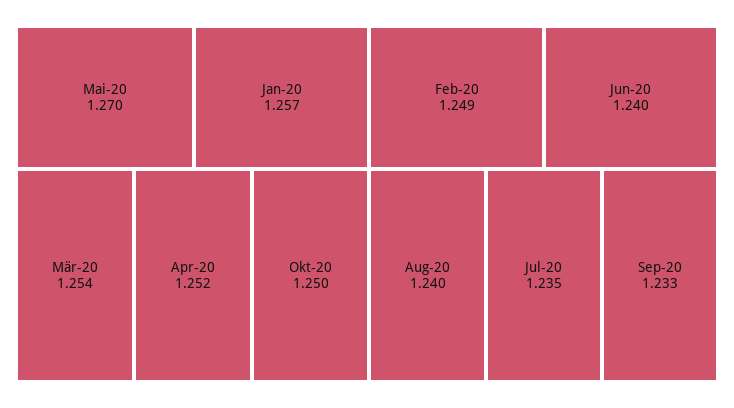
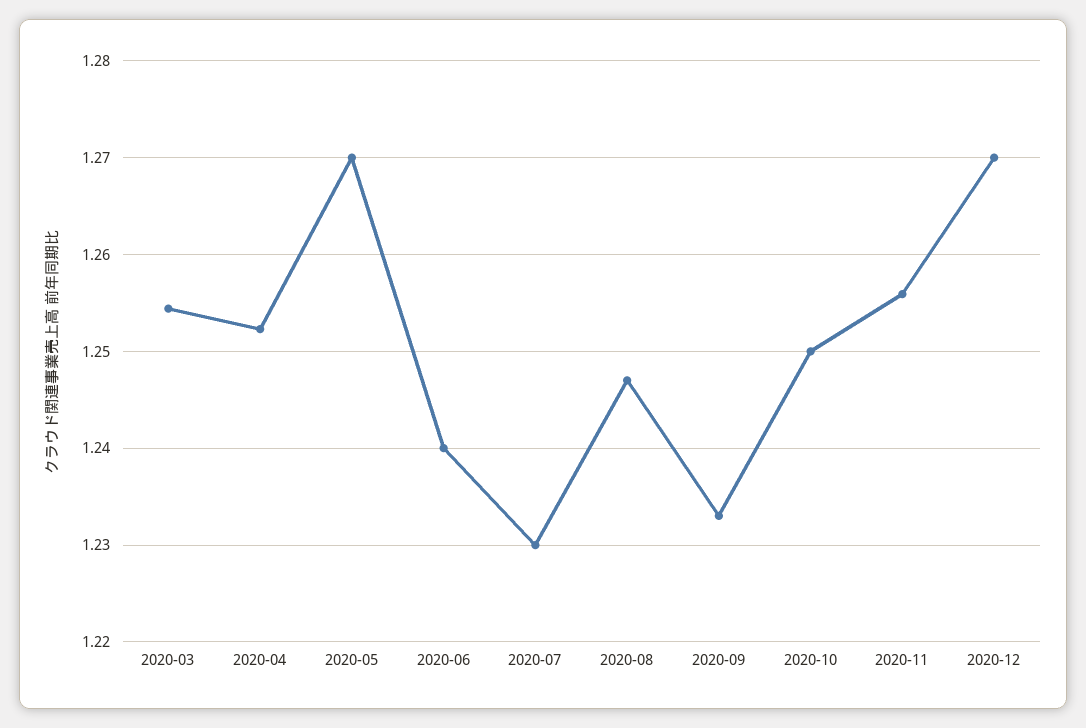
Jan-20: 1.257 -> none
Feb-20: 1.249 -> none
Aug-20: 1.24 -> 1.247
Jul-20: 1.235 -> 1.23
2020-11: none -> 1.256
2020-12: none -> 1.27

